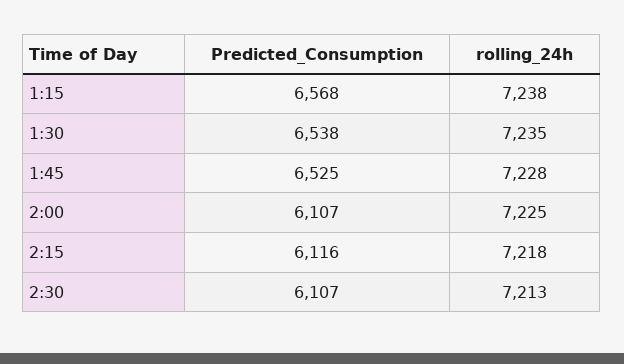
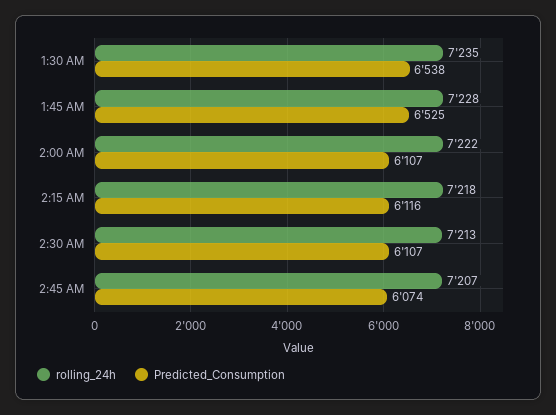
Predicted_Consumption, 1:15: 6568 -> none
rolling_24h, 1:15: 7238 -> none
rolling_24h, 2:00: 7225 -> 7222
rolling_24h, 2:45 AM: none -> 7207
Predicted_Consumption, 2:45 AM: none -> 6074

